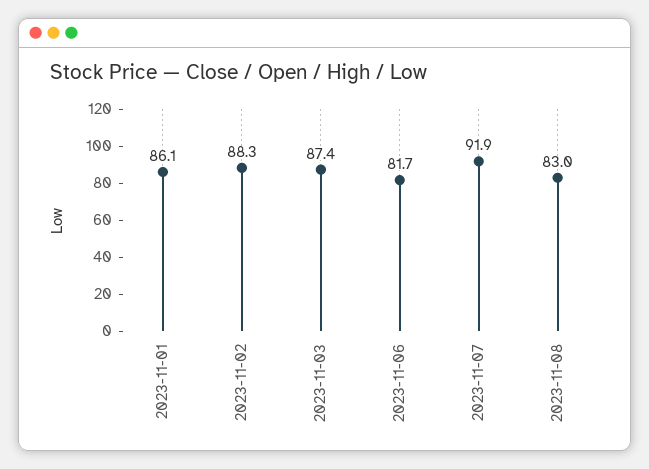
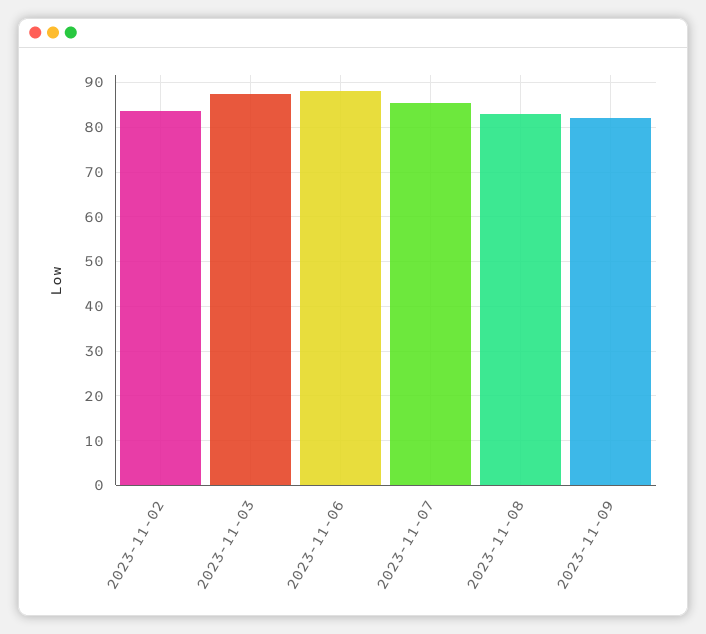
2023-11-01: 86.1 -> none
2023-11-02: 88.3 -> 84
2023-11-06: 81.7 -> 88
2023-11-07: 91.9 -> 86
2023-11-09: none -> 82

